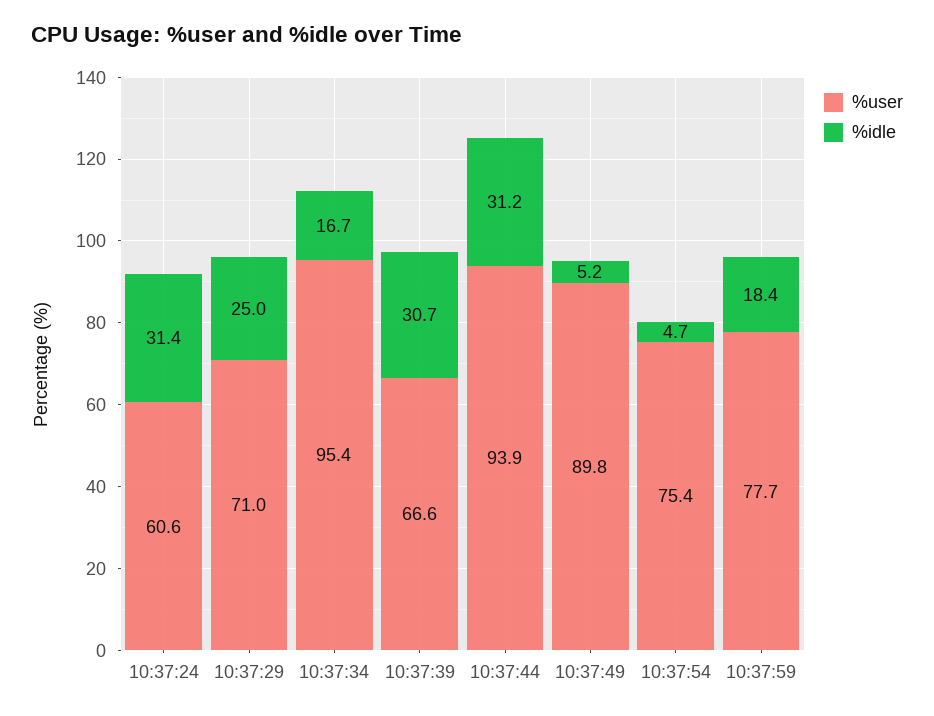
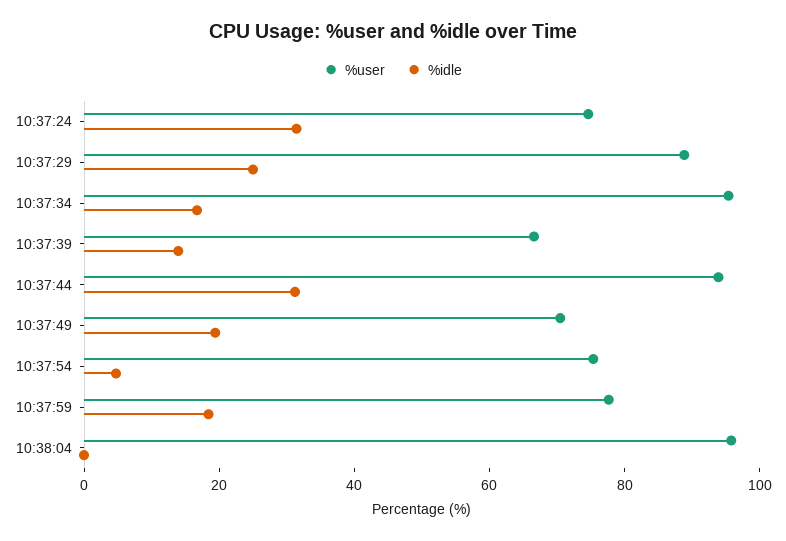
%user, 10:37:24: 60.6 -> 75
%user, 10:37:29: 71 -> 90
%idle, 10:37:39: 30.7 -> 15
%user, 10:37:49: 89.8 -> 70
%idle, 10:37:49: 5.2 -> 20
%user, 10:38:04: none -> 95
%idle, 10:38:04: none -> 0

